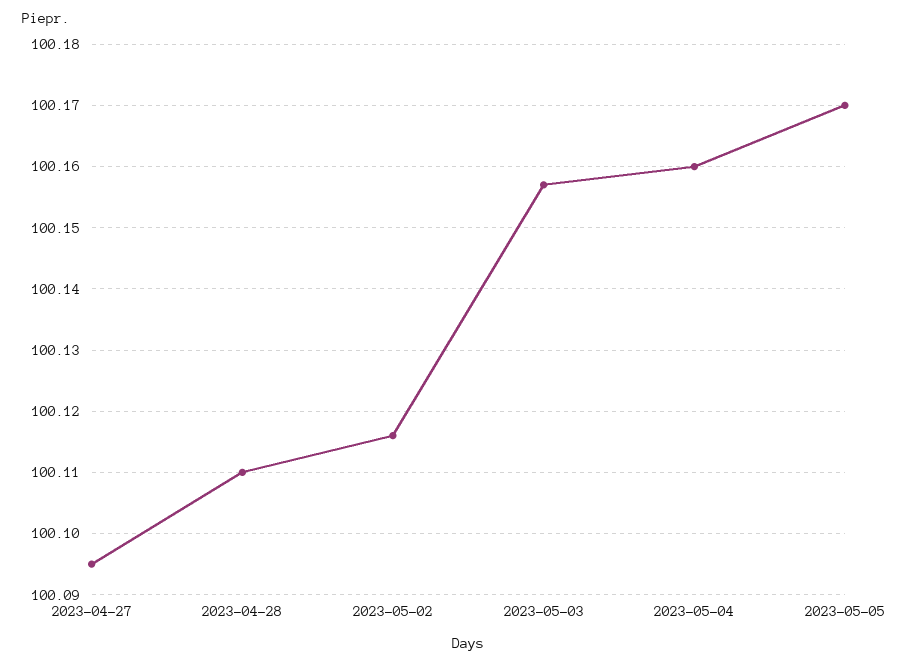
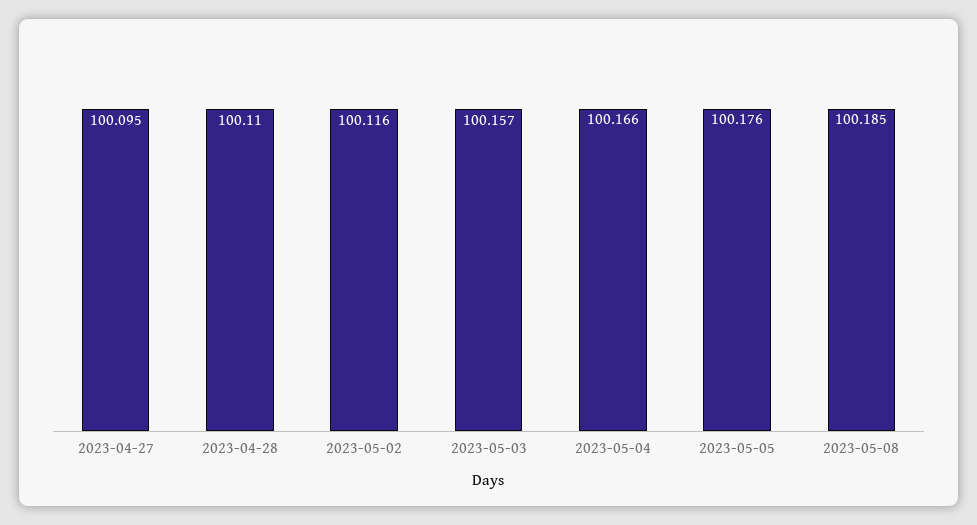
2023-05-04: 100.16 -> 100.166
2023-05-05: 100.17 -> 100.176
2023-05-08: none -> 100.185

